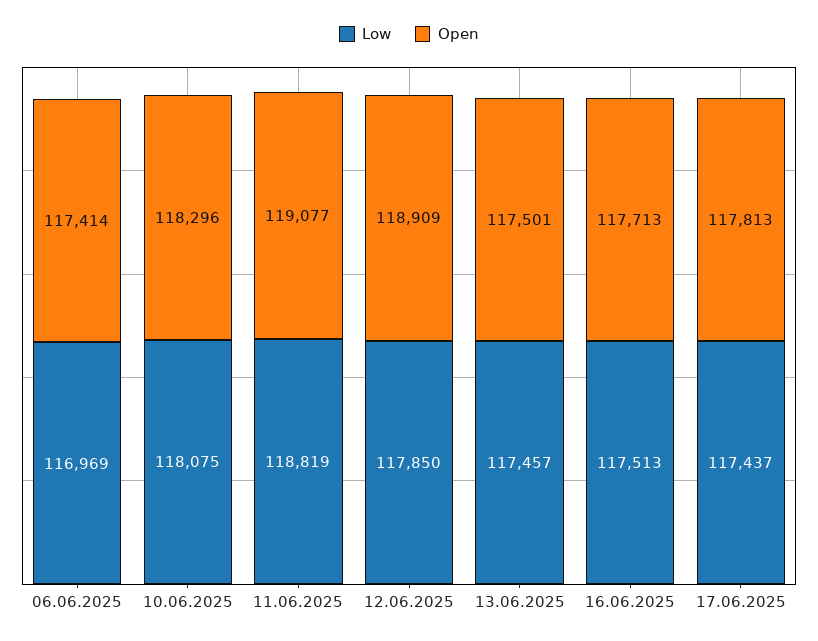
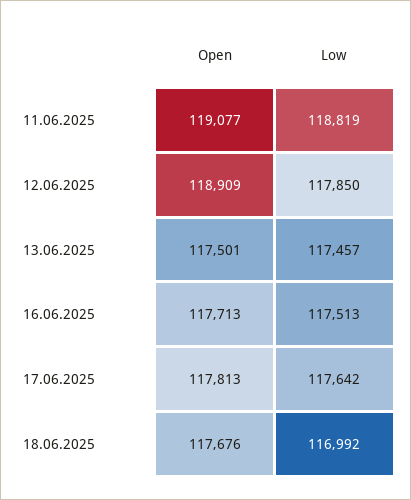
Low, 06.06.2025: 116969 -> none
Open, 06.06.2025: 117414 -> none
Low, 10.06.2025: 118075 -> none
Open, 10.06.2025: 118296 -> none
Low, 17.06.2025: 117437 -> 117642
Open, 18.06.2025: none -> 117676
Low, 18.06.2025: none -> 116992

